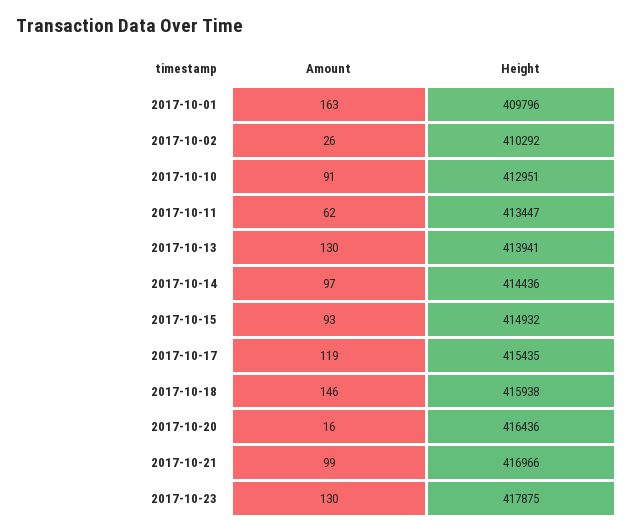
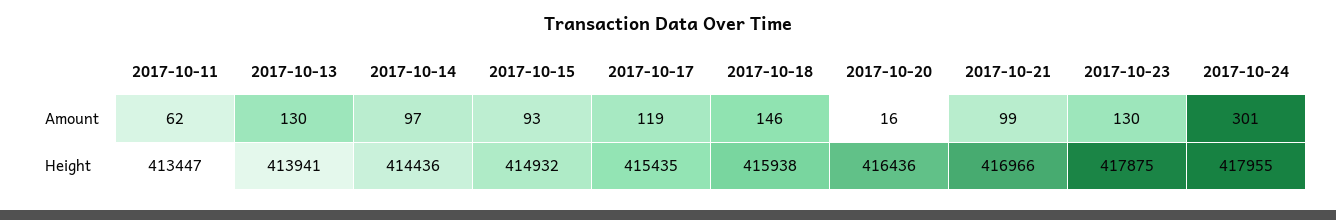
Amount, 2017-10-01: 163 -> none
Height, 2017-10-01: 409796 -> none
Amount, 2017-10-02: 26 -> none
Height, 2017-10-02: 410292 -> none
Amount, 2017-10-10: 91 -> none
Height, 2017-10-10: 412951 -> none
Amount, 2017-10-24: none -> 301
Height, 2017-10-24: none -> 417955

